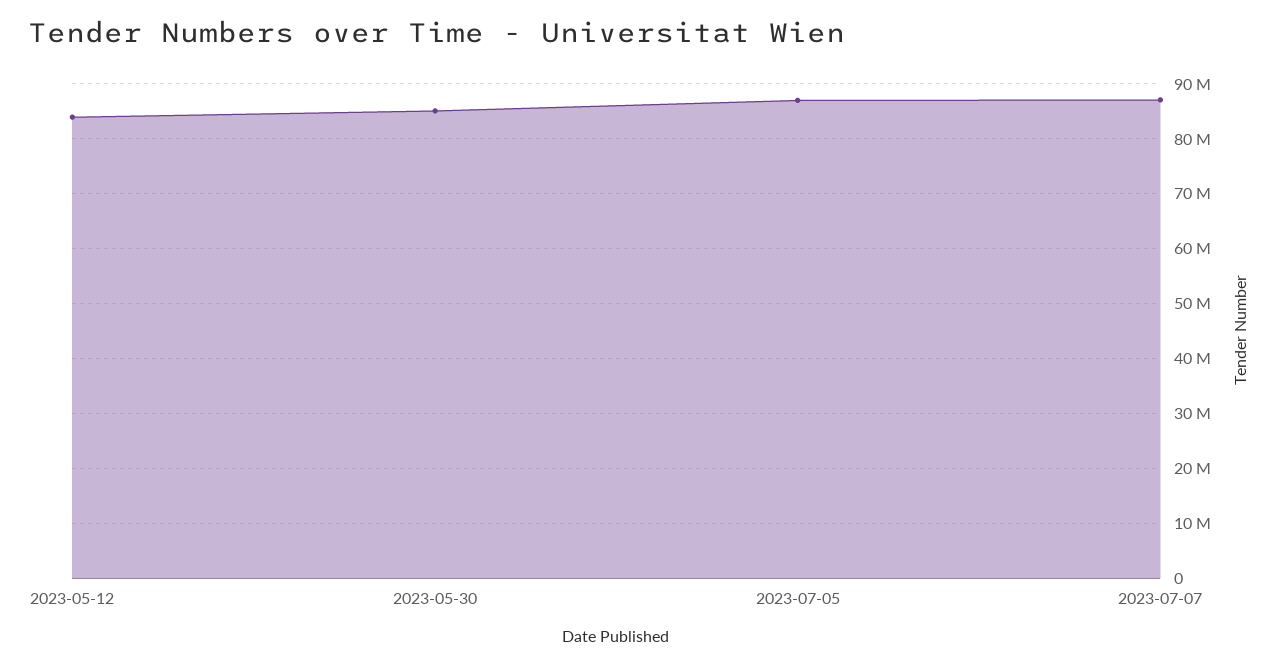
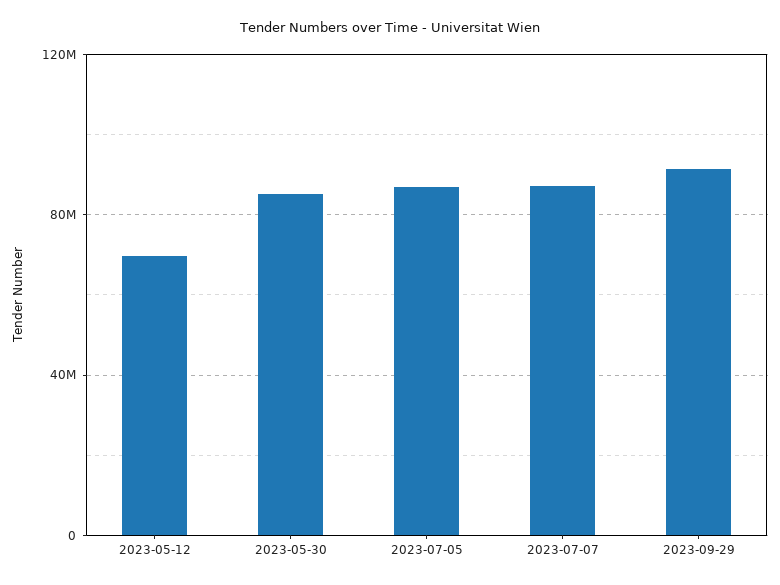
2023-05-12: 84000000 -> 70000000
2023-09-29: none -> 90000000

